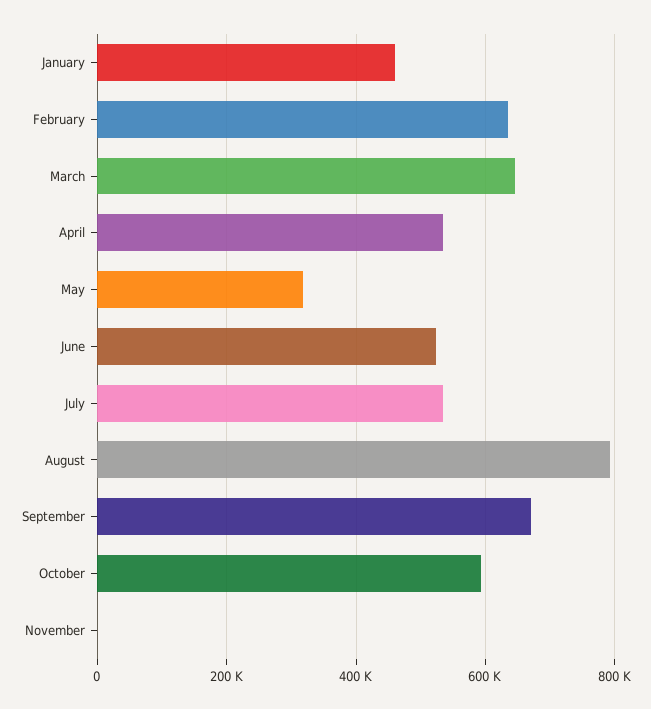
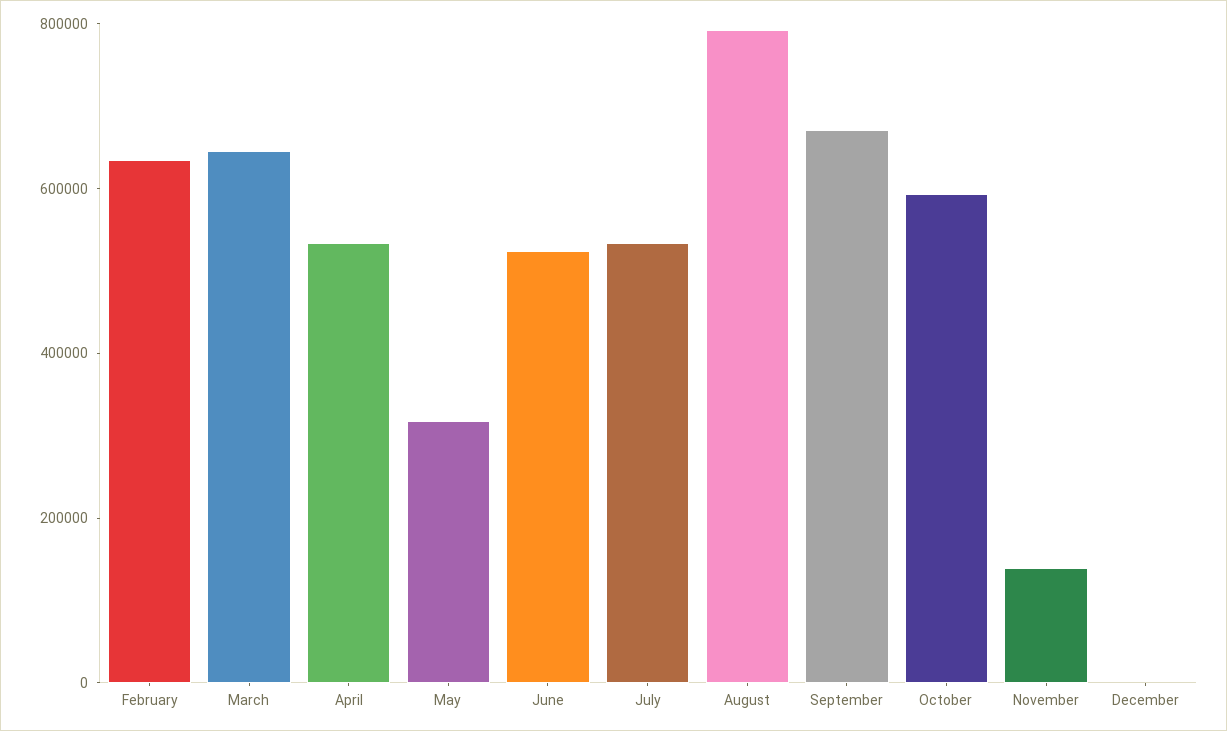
January: 460000 -> none
November: 0 -> 150000
December: none -> 0

